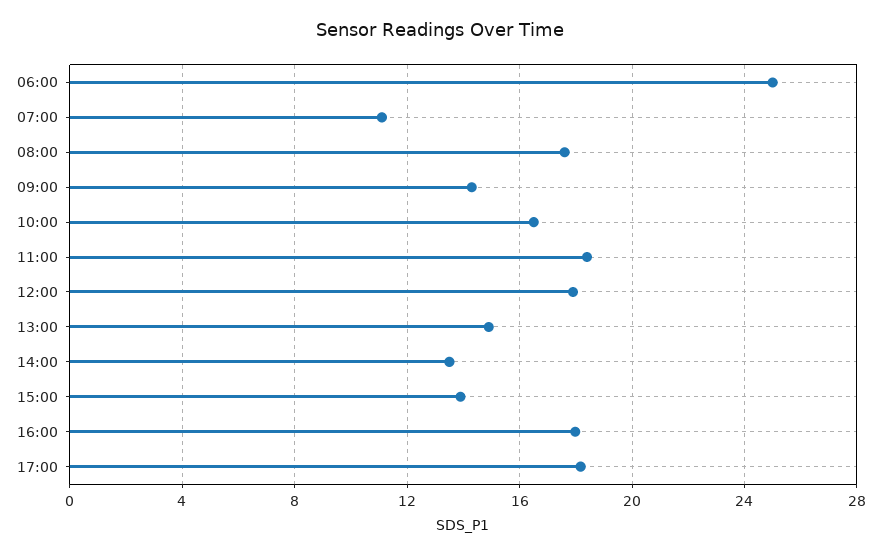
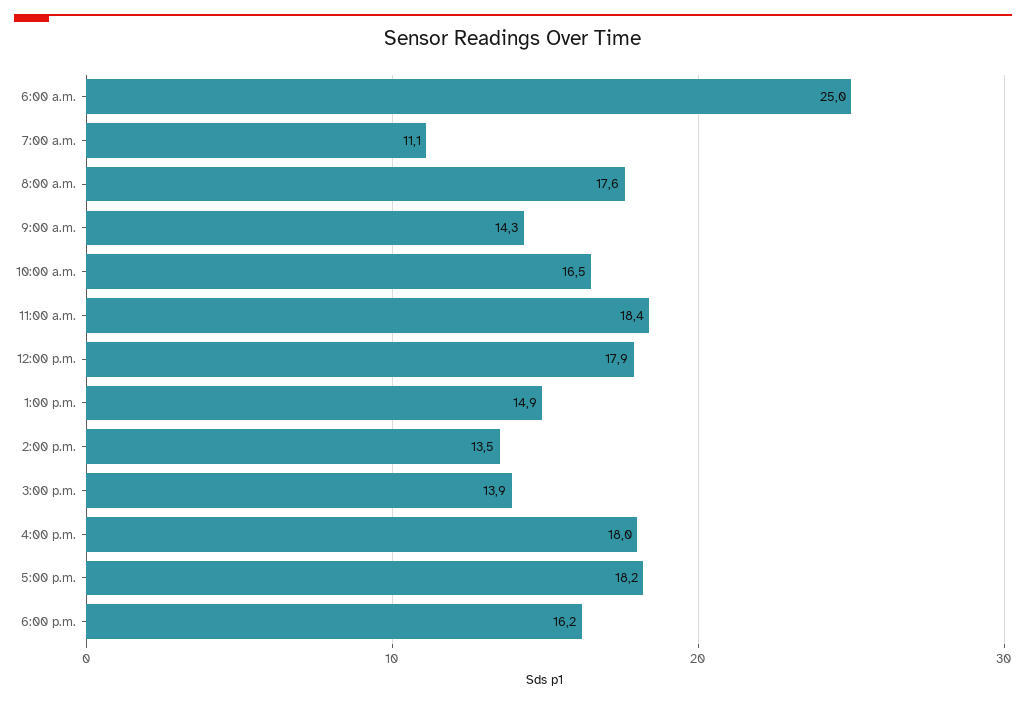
6:00 p.m.: none -> 16.2

